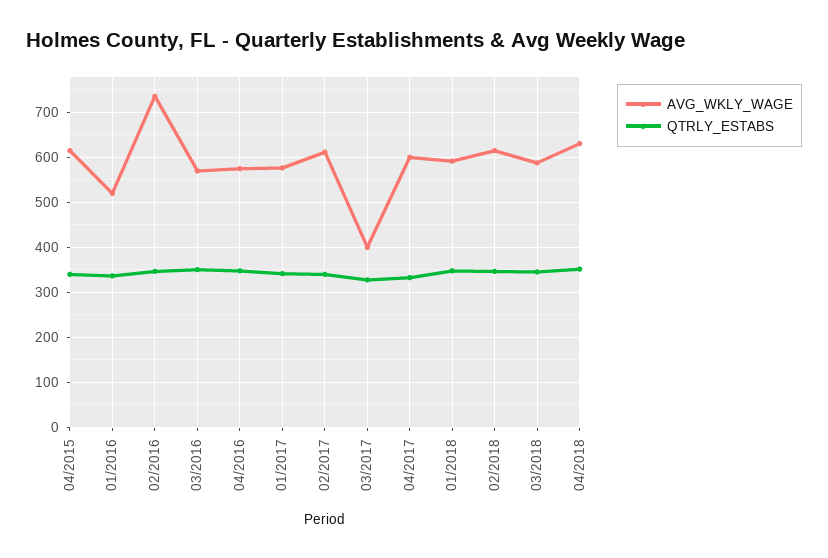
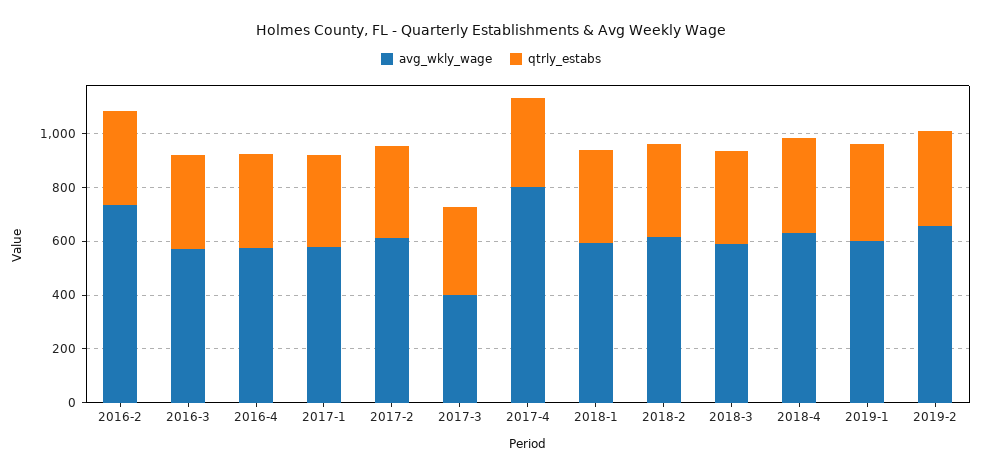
AVG_WKLY_WAGE, 04/2015: 620 -> none
QTRLY_ESTABS, 04/2015: 340 -> none
AVG_WKLY_WAGE, 01/2016: 520 -> none
QTRLY_ESTABS, 01/2016: 340 -> none
AVG_WKLY_WAGE, 04/2017: 600 -> 800
AVG_WKLY_WAGE, 2019-1: none -> 600
QTRLY_ESTABS, 2019-1: none -> 350
AVG_WKLY_WAGE, 2019-2: none -> 650
QTRLY_ESTABS, 2019-2: none -> 350

